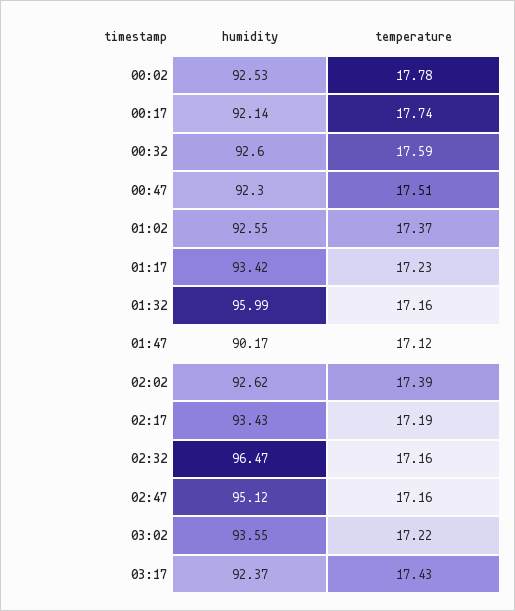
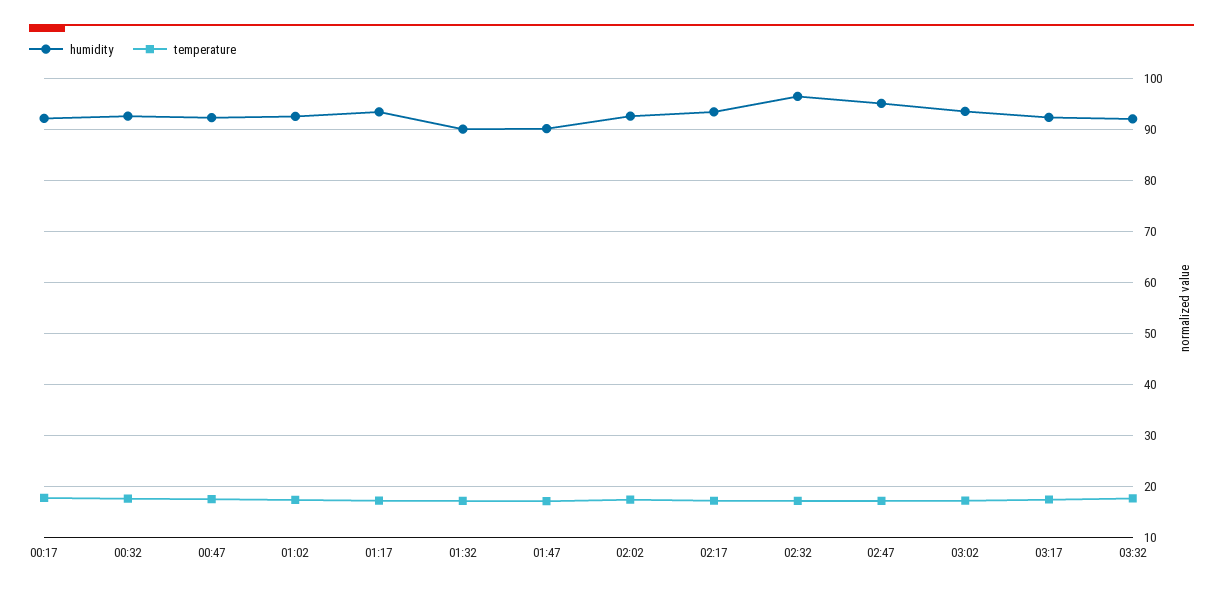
humidity, 00:02: 92.53 -> none
temperature, 00:02: 17.78 -> none
humidity, 01:32: 95.99 -> 90
humidity, 03:32: none -> 92
temperature, 03:32: none -> 18

